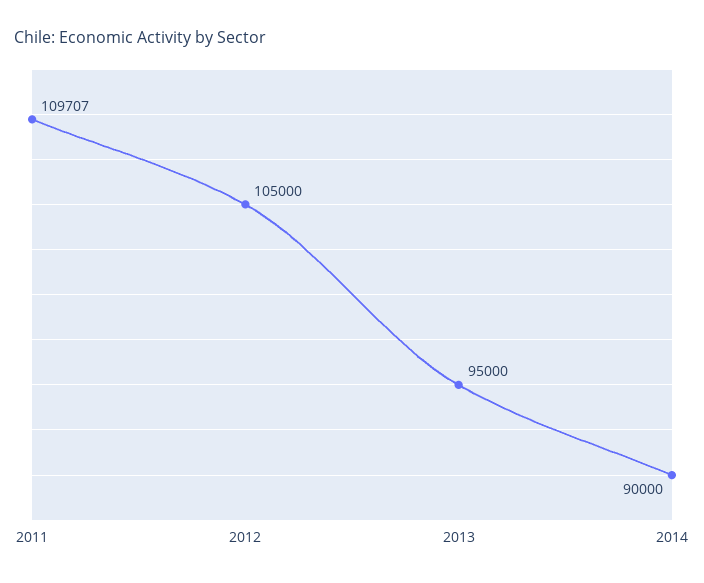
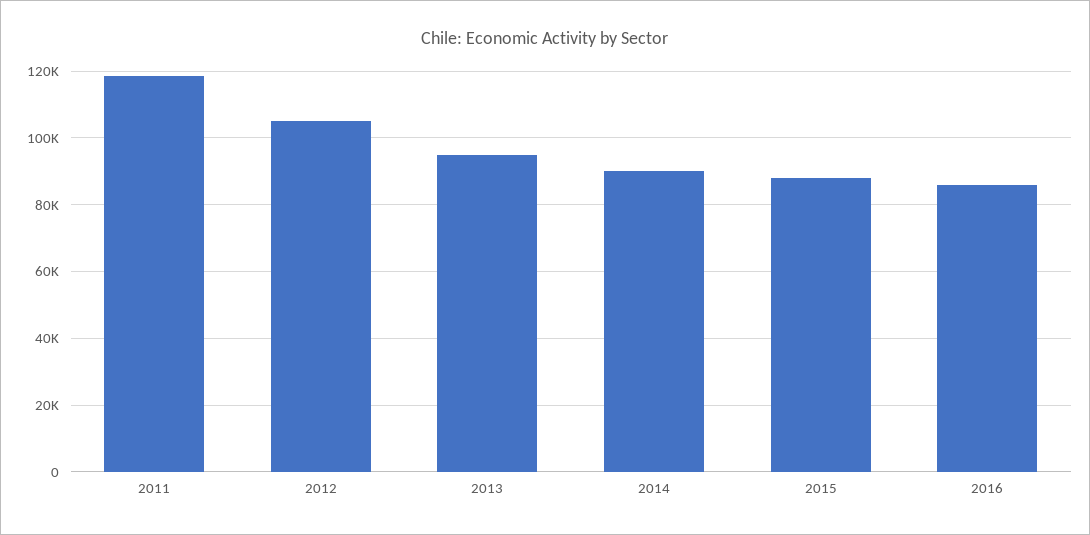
2011: 109707 -> 118000
2015: none -> 88000
2016: none -> 86000

